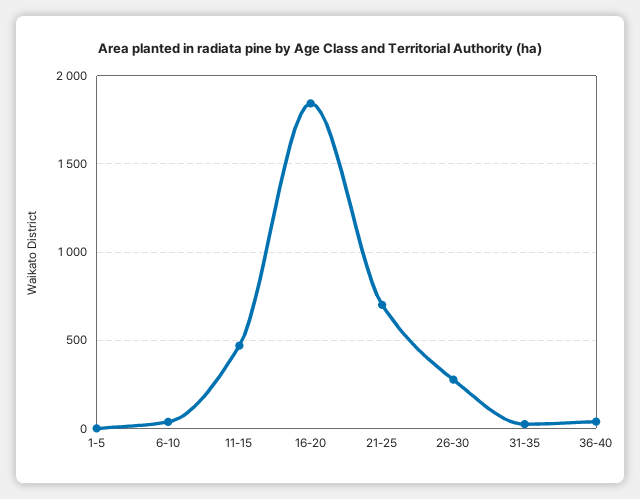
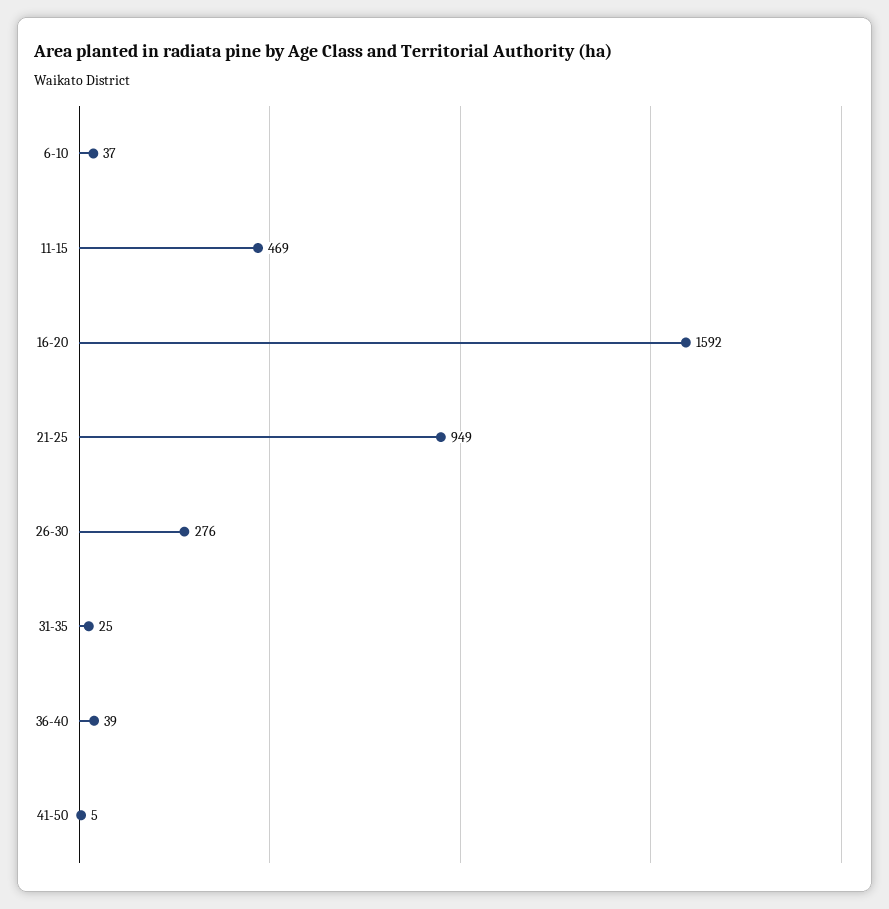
1-5: 0 -> none
16-20: 1850 -> 1592
21-25: 700 -> 949
41-50: none -> 5

